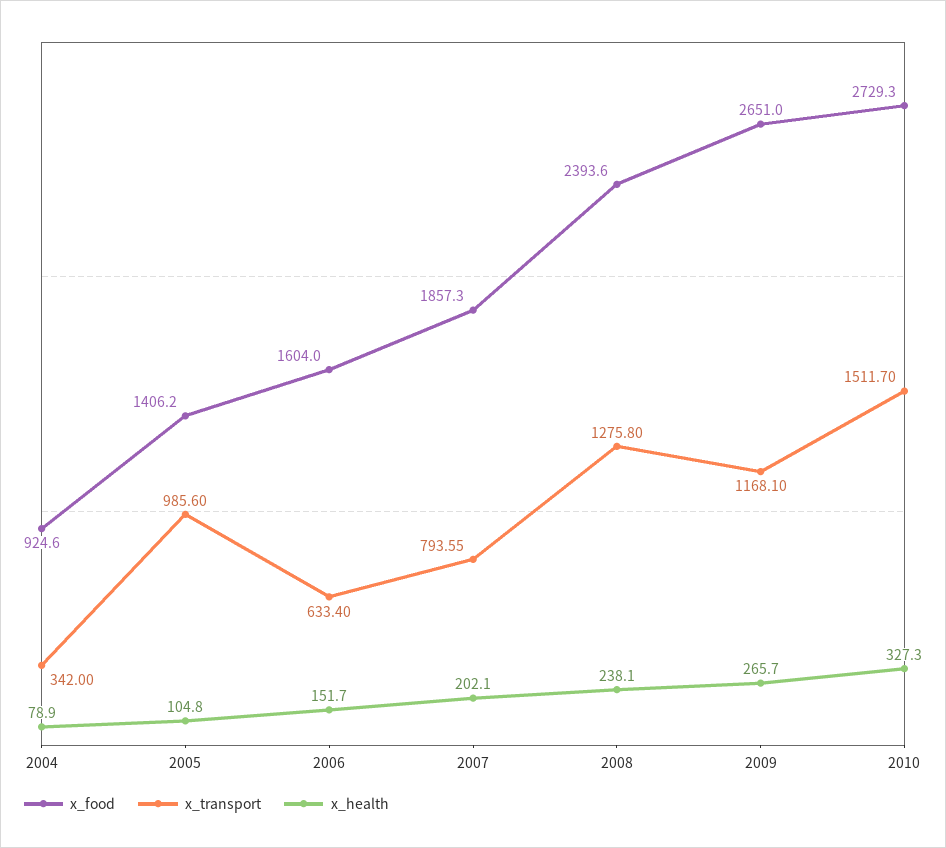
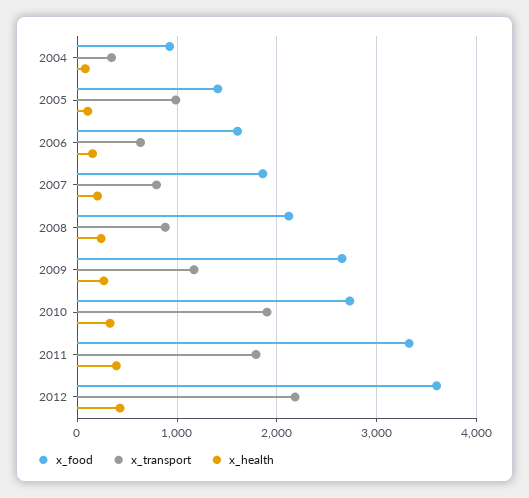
x_food, 2008: 2393.6 -> 2100
x_transport, 2008: 1275.8 -> 900
x_transport, 2010: 1511.7 -> 1900
x_food, 2011: none -> 3300
x_transport, 2011: none -> 1800
x_health, 2011: none -> 400
x_food, 2012: none -> 3600
x_transport, 2012: none -> 2200
x_health, 2012: none -> 400

